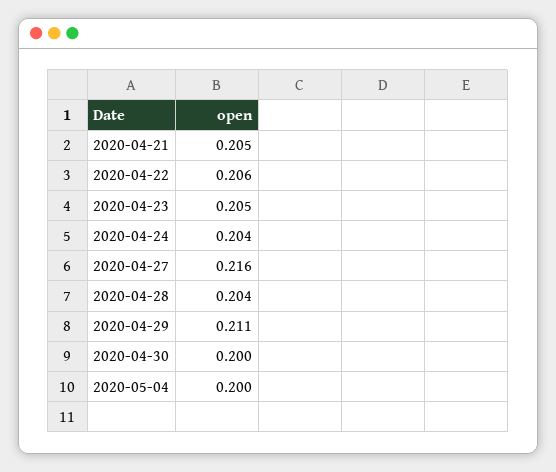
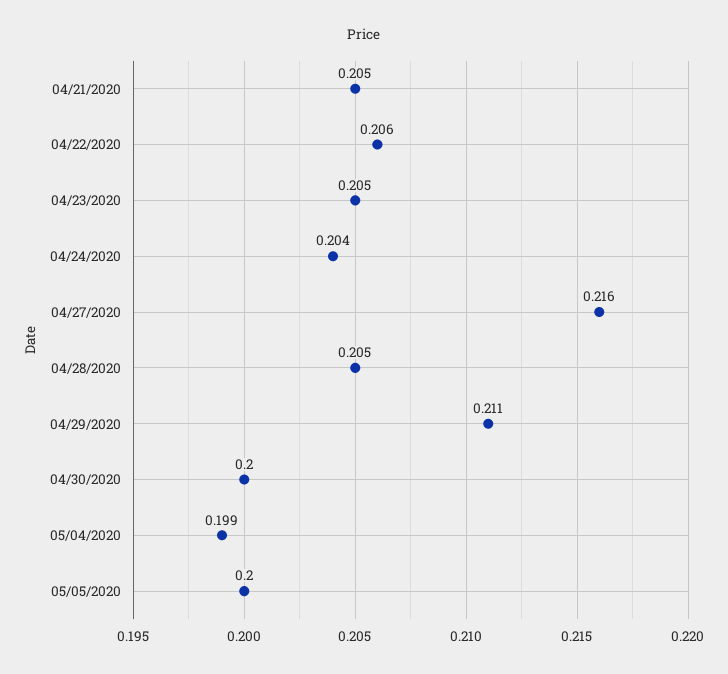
2020-04-28: 0.204 -> 0.205
2020-05-04: 0.2 -> 0.199
05/05/2020: none -> 0.2

